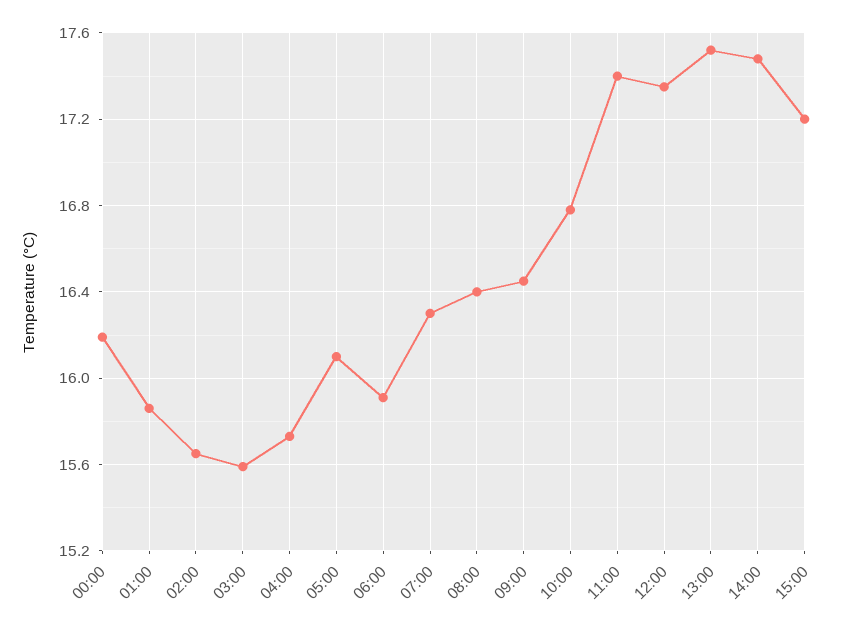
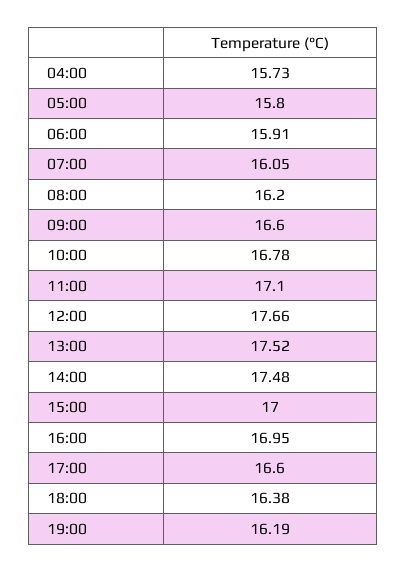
00:00: 16.2 -> none
01:00: 15.85 -> none
02:00: 15.65 -> none
03:00: 15.6 -> none
05:00: 16.1 -> 15.8
07:00: 16.3 -> 16.05
08:00: 16.4 -> 16.2
09:00: 16.45 -> 16.6
11:00: 17.4 -> 17.1
12:00: 17.35 -> 17.66
15:00: 17.2 -> 17
16:00: none -> 16.95
17:00: none -> 16.6
18:00: none -> 16.38
19:00: none -> 16.19

